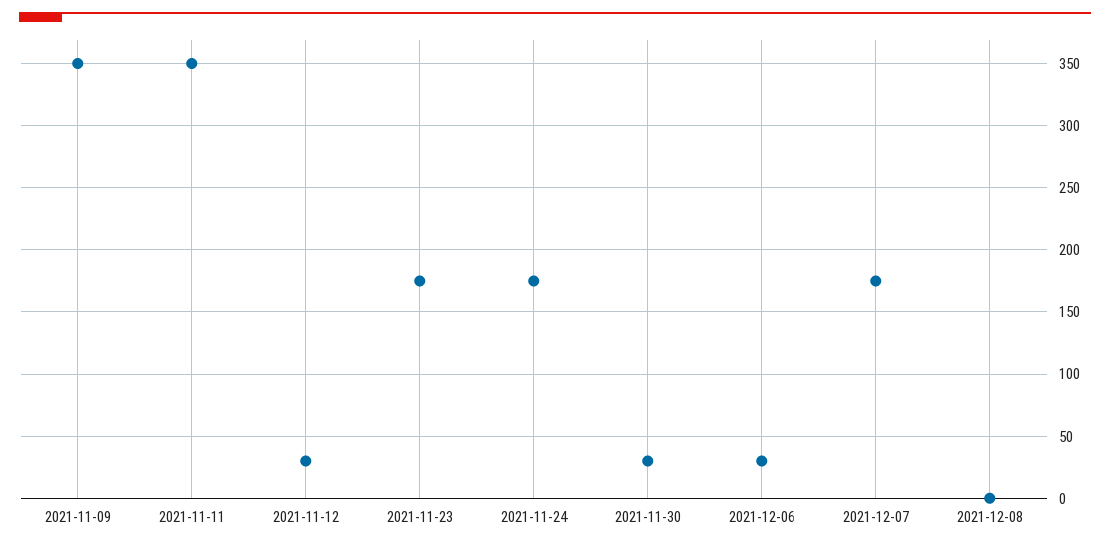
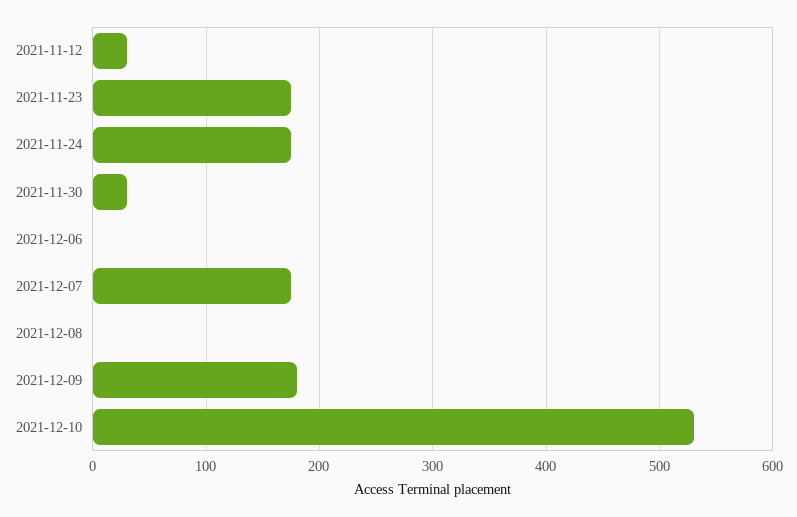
2021-11-09: 350 -> none
2021-11-11: 350 -> none
2021-12-06: 30 -> 0
2021-12-09: none -> 180
2021-12-10: none -> 530

